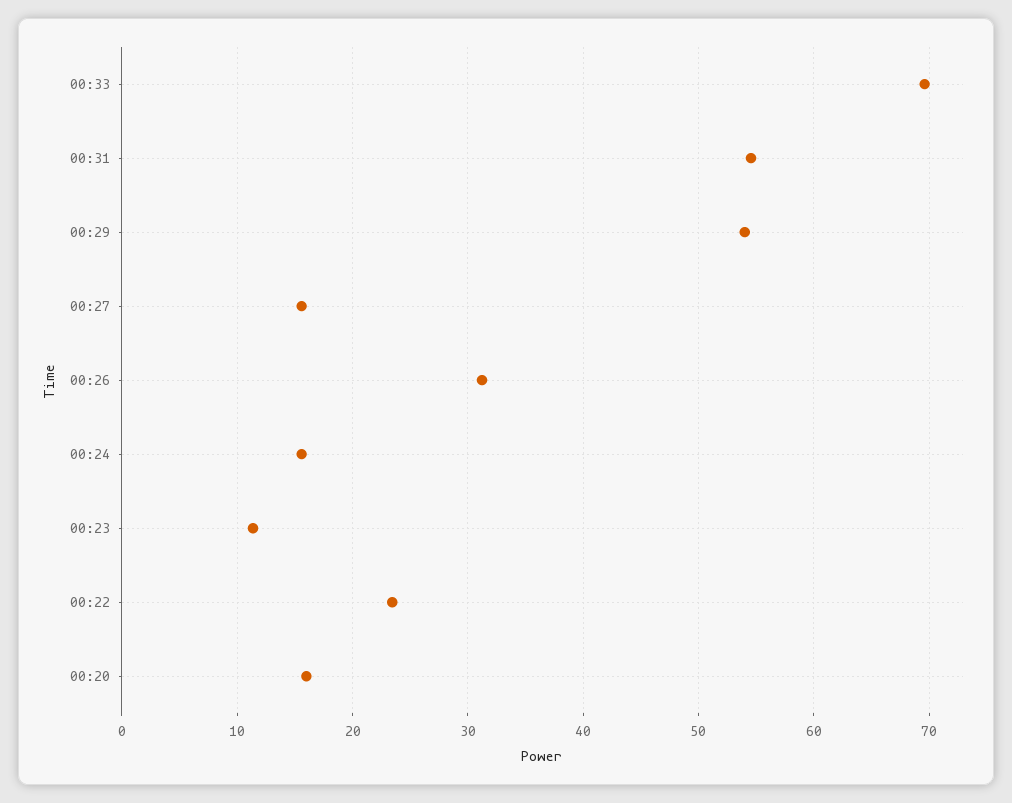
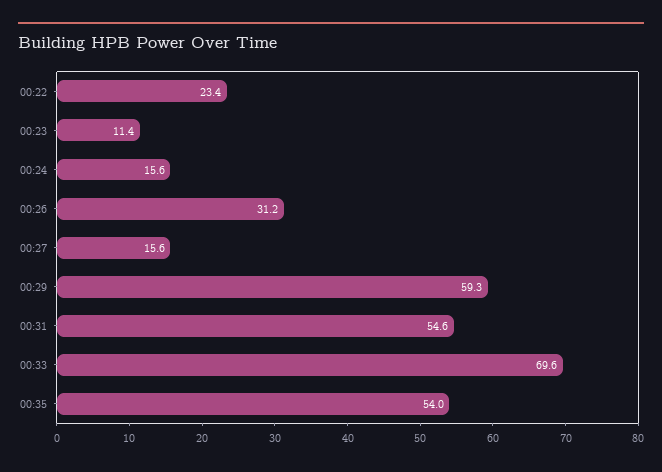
00:29: 54 -> 59.3
00:20: 16 -> none
00:35: none -> 54

